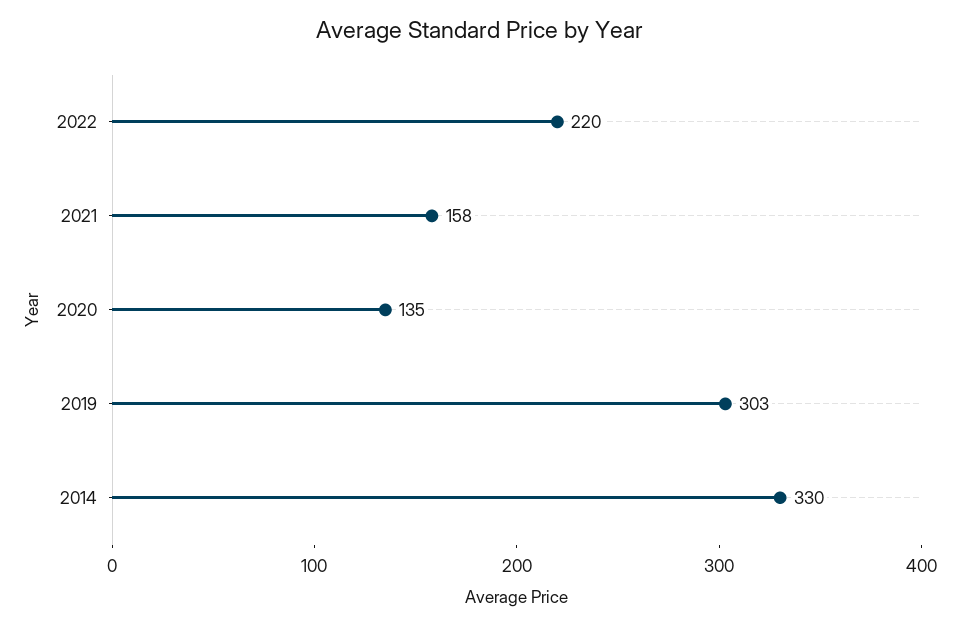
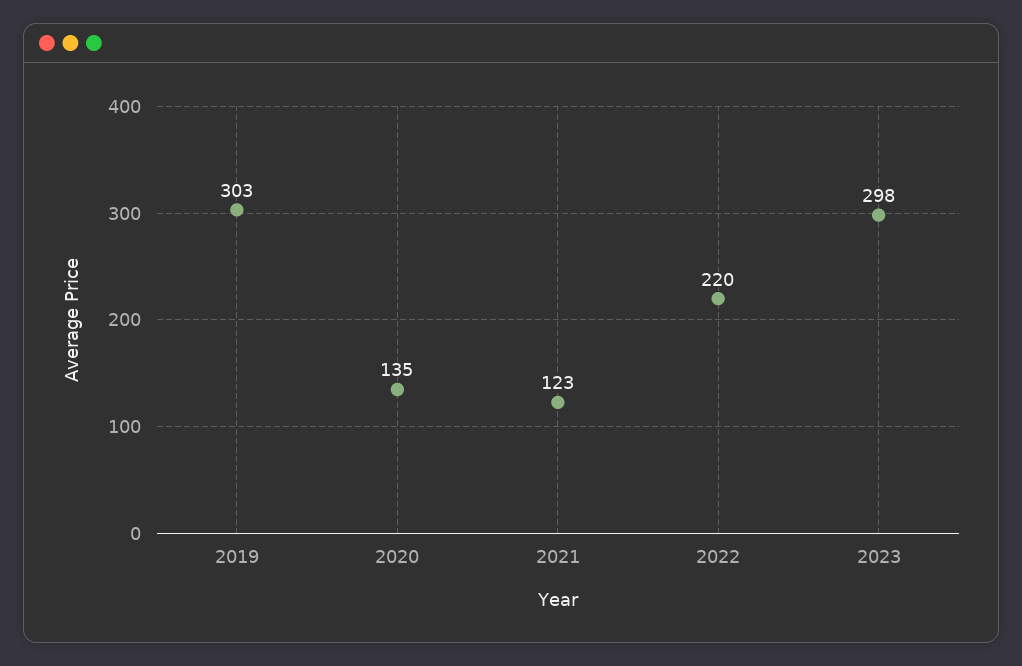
2021: 158 -> 123
2014: 330 -> none
2023: none -> 298

